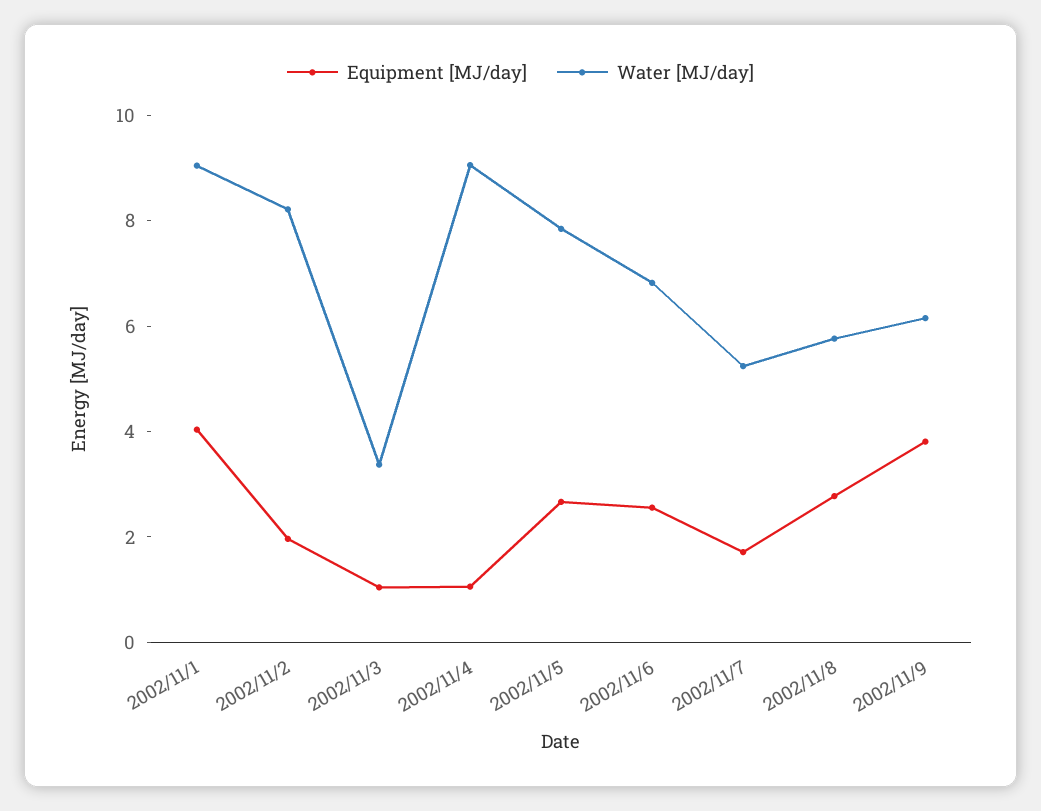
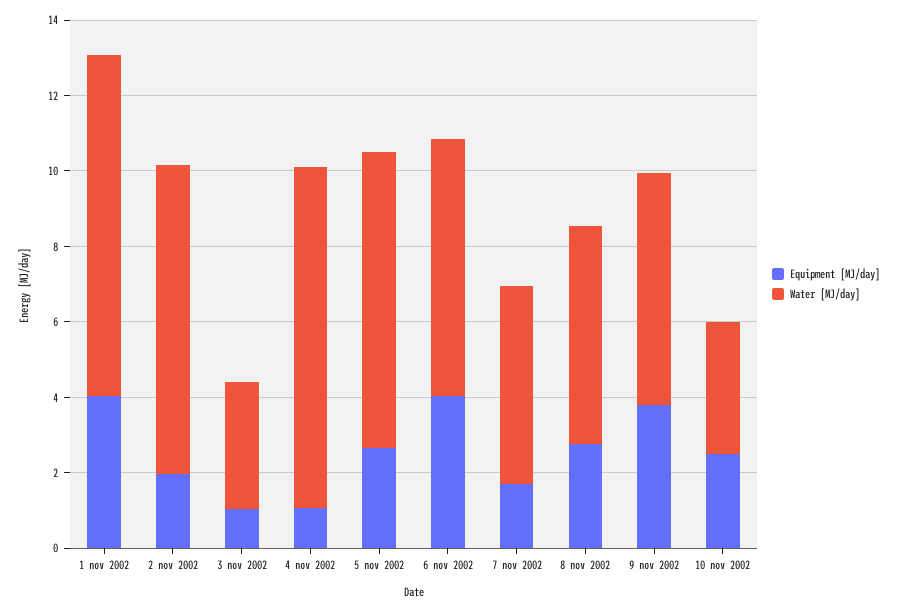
Equipment [MJ/day], 2002/11/6: 2.5 -> 4
Equipment [MJ/day], 10 nov 2002: none -> 2.5
Water [MJ/day], 10 nov 2002: none -> 3.5

